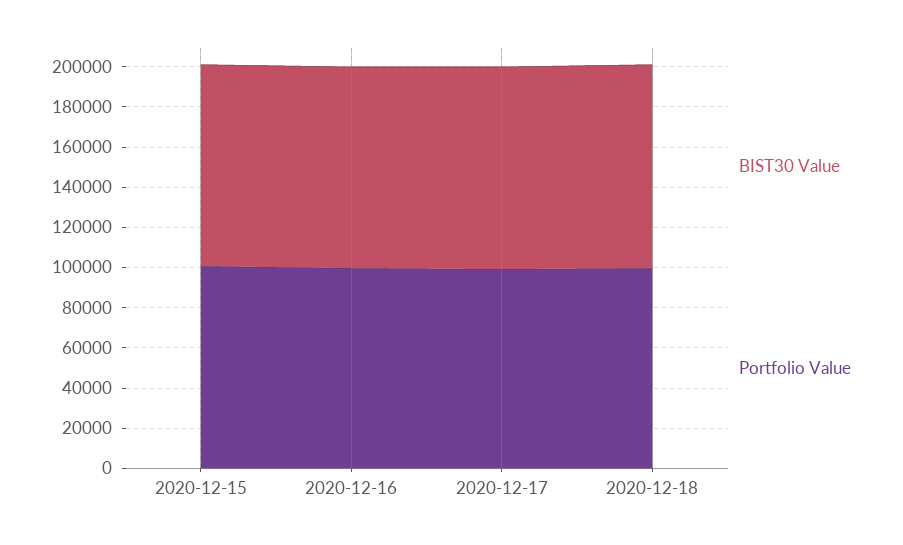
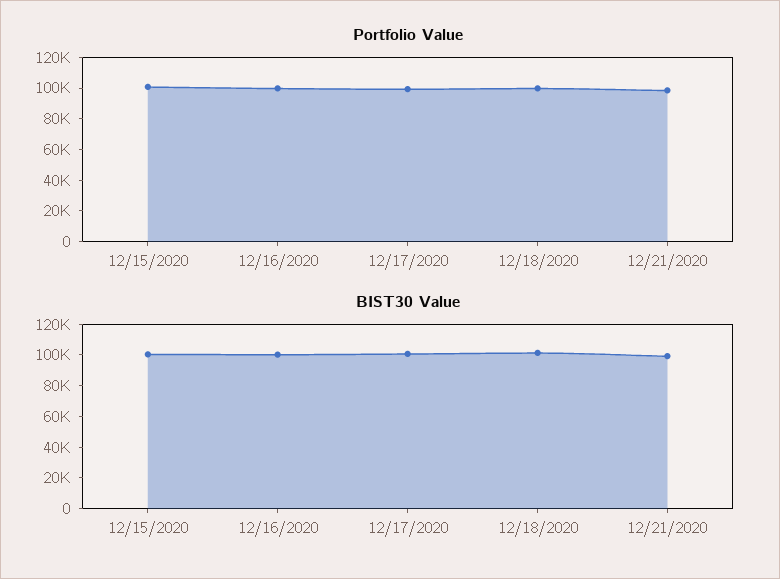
Portfolio Value, 12/21/2020: none -> 100000
BIST30 Value, 12/21/2020: none -> 100000

